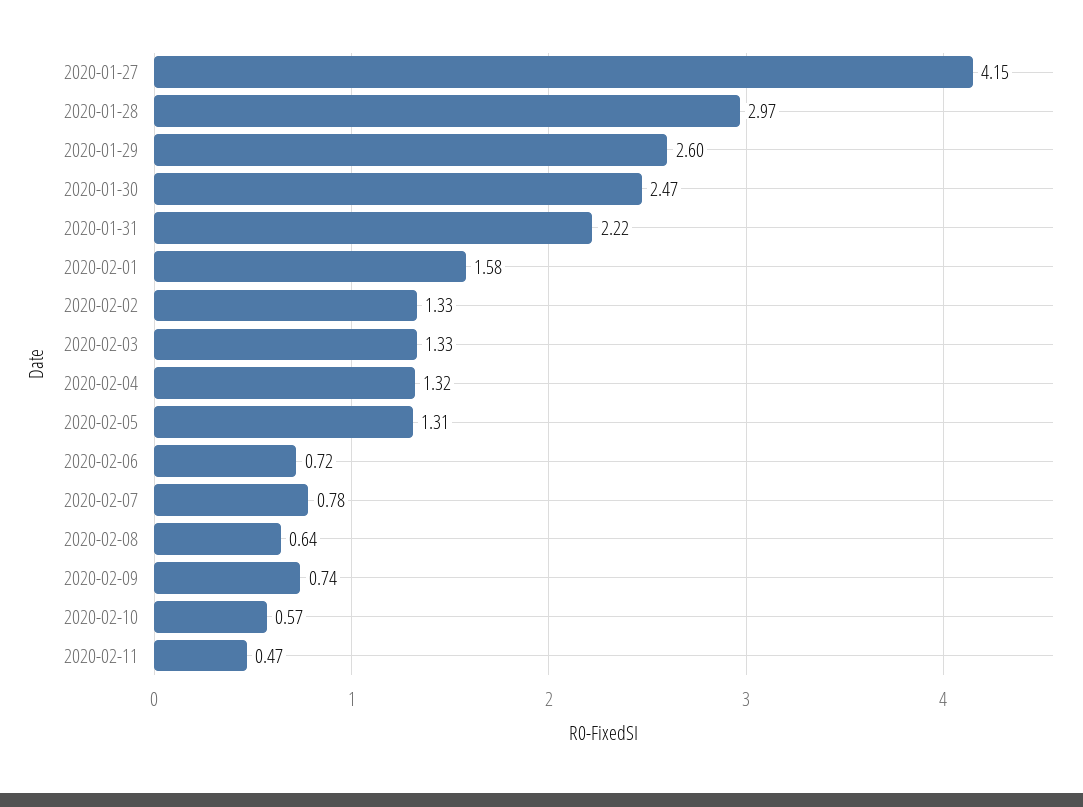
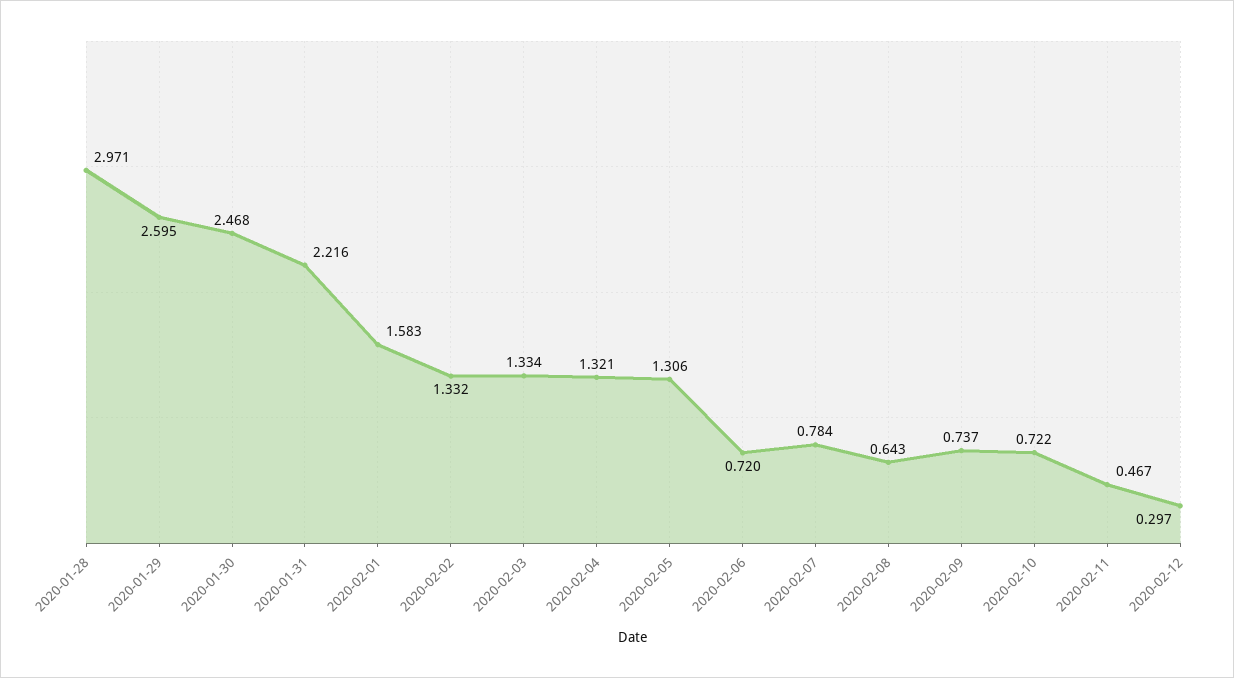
2020-01-27: 4.15 -> none
2020-02-10: 0.57 -> 0.722
2020-02-12: none -> 0.297

